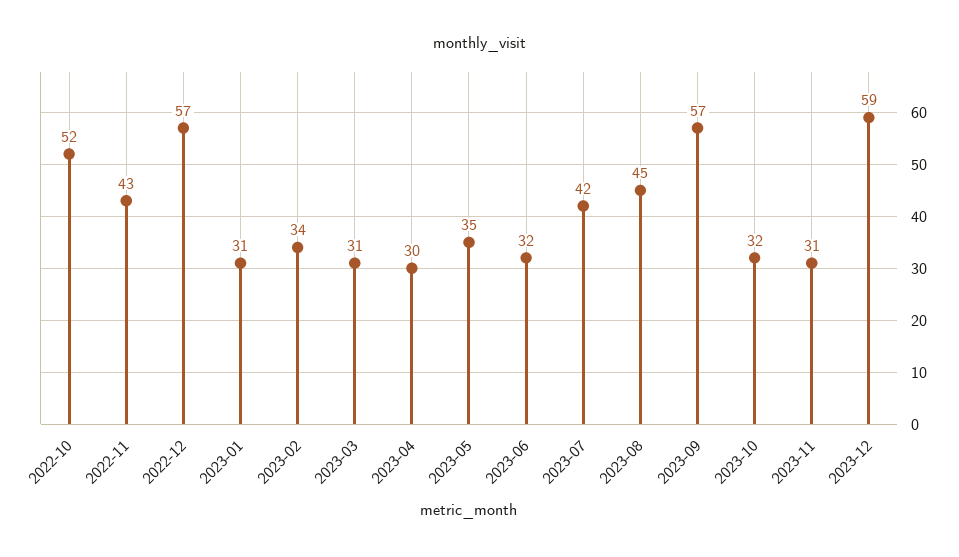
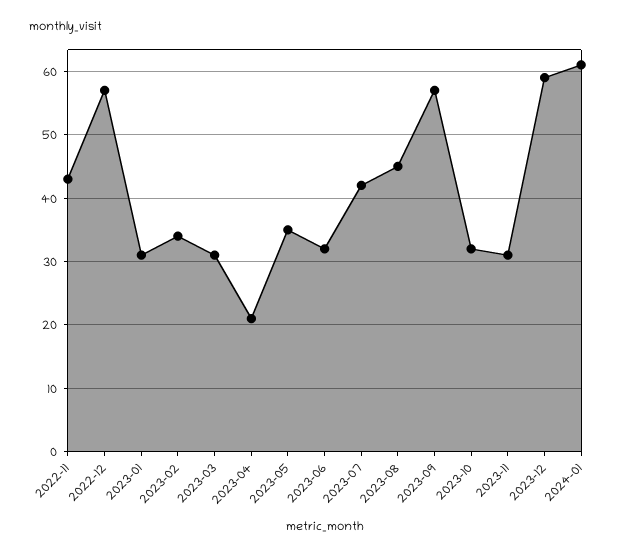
2022-10: 52 -> none
2023-04: 30 -> 21
2024-01: none -> 61

